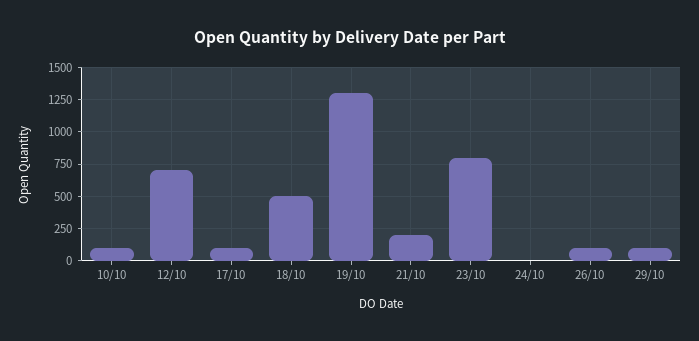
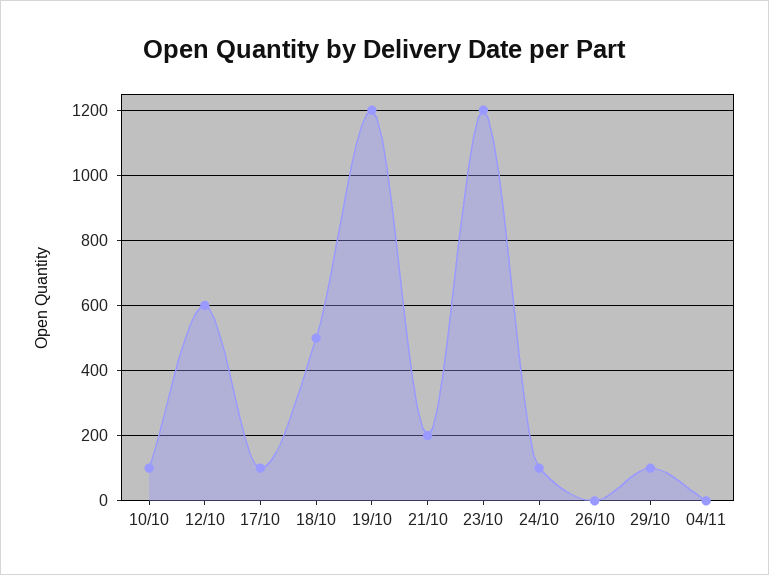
12/10: 700 -> 600
19/10: 1300 -> 1200
23/10: 800 -> 1200
24/10: 0 -> 100
26/10: 100 -> 0
04/11: none -> 0

